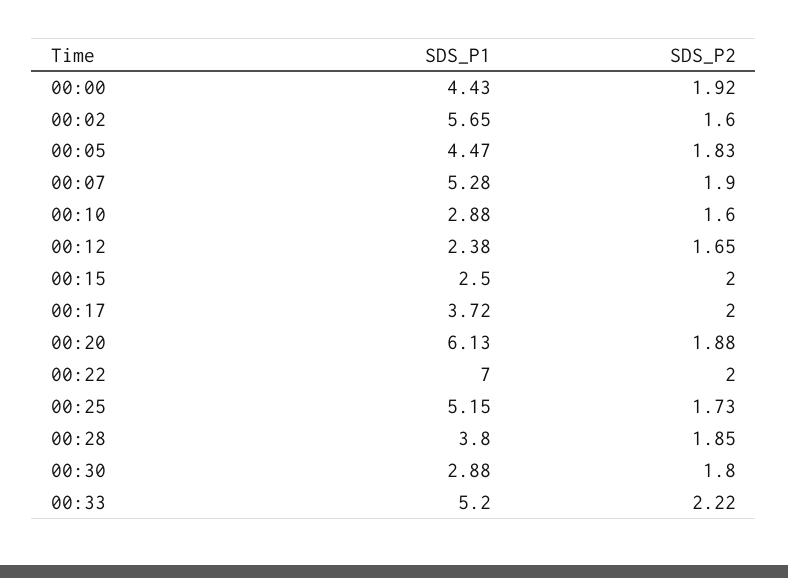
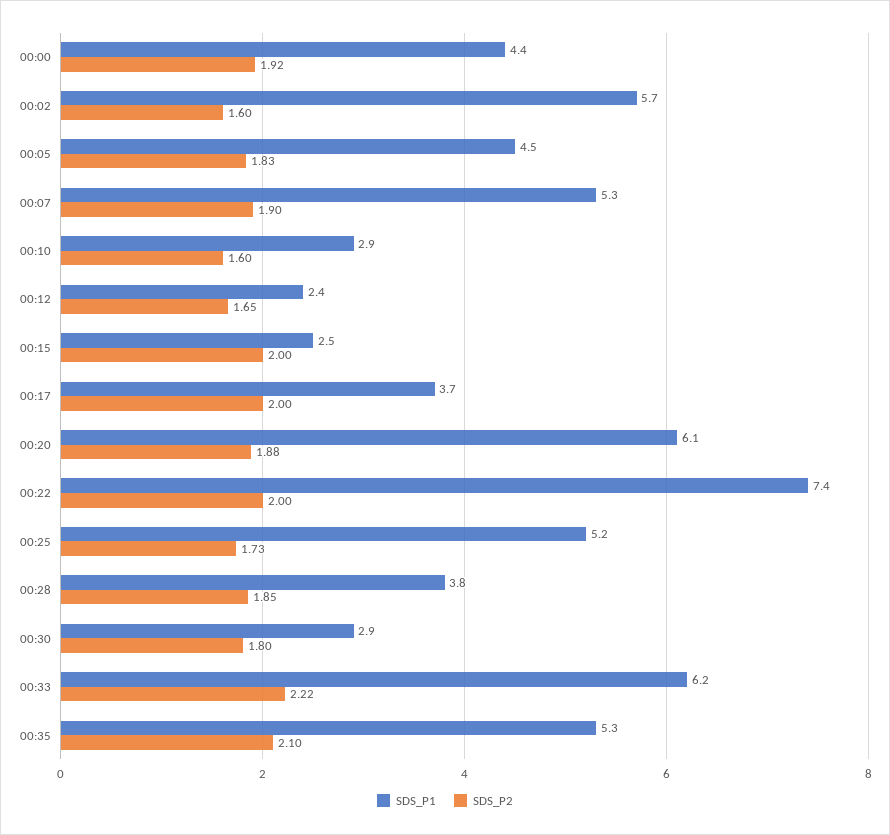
SDS_P1, 00:22: 7 -> 7.4
SDS_P1, 00:33: 5.2 -> 6.2
SDS_P1, 00:35: none -> 5.3
SDS_P2, 00:35: none -> 2.1

